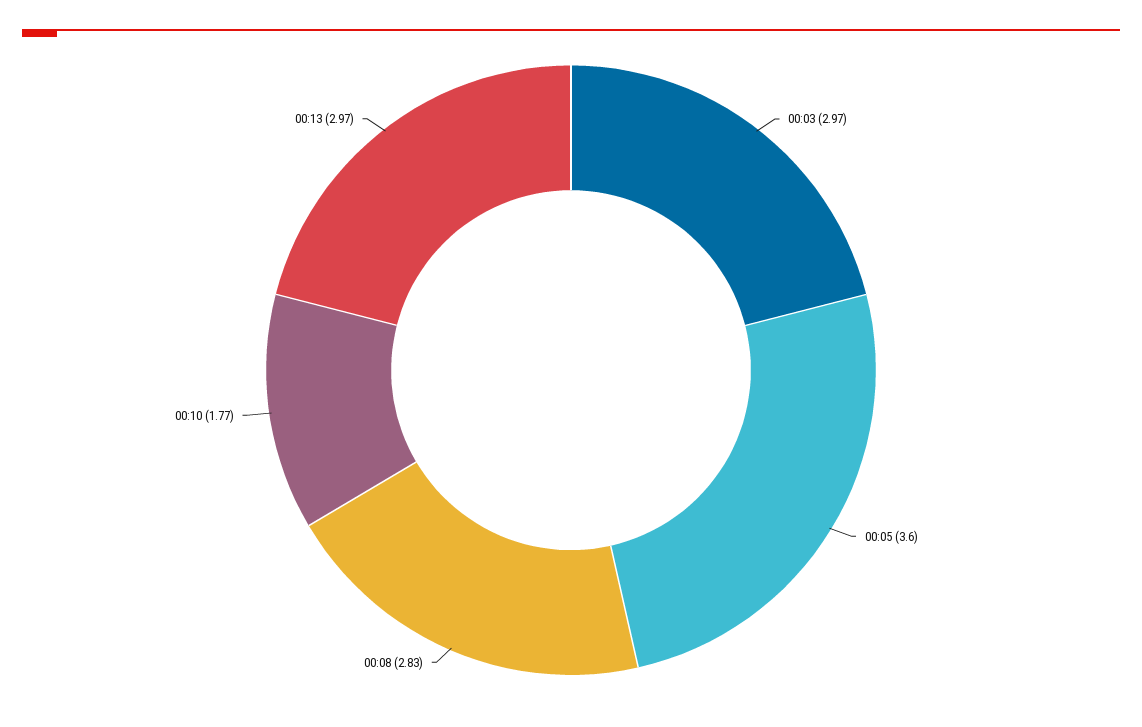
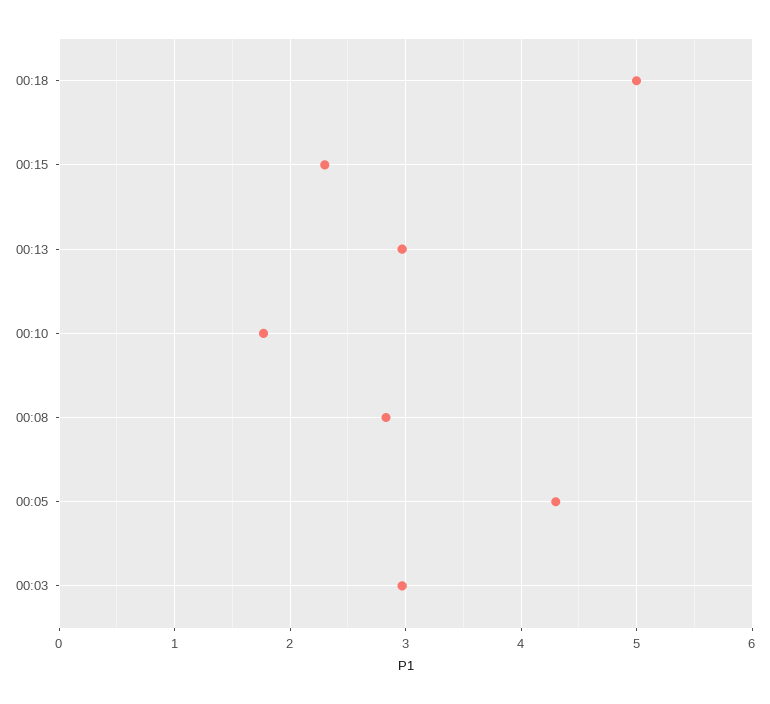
00:05: 3.6 -> 4.3
00:18: none -> 5
00:15: none -> 2.3

